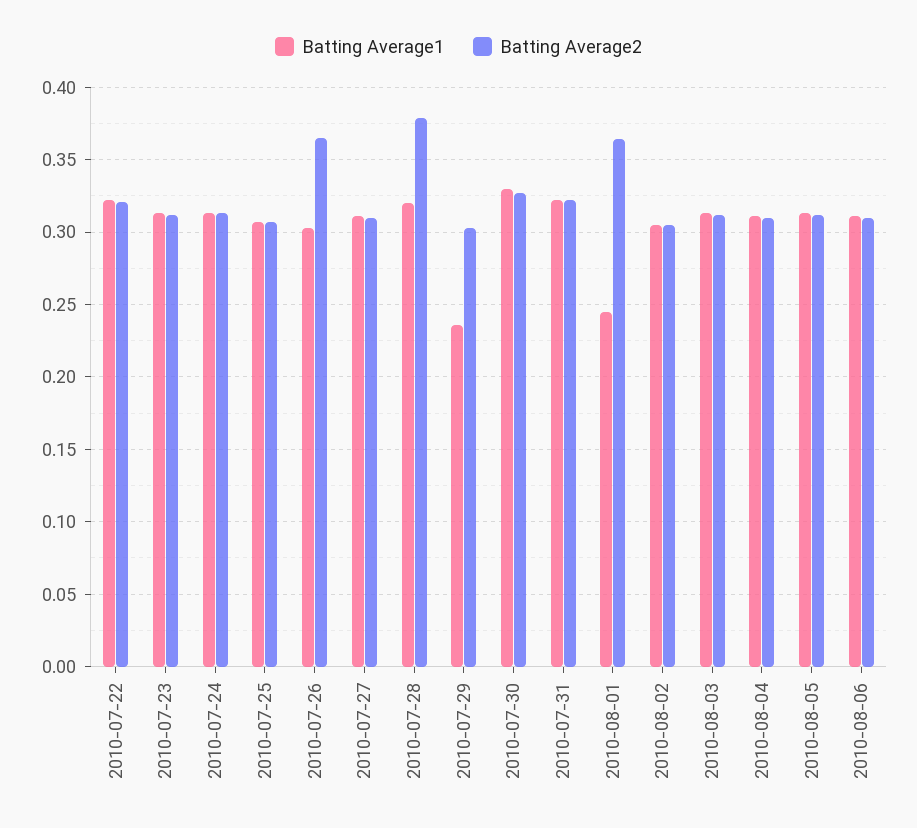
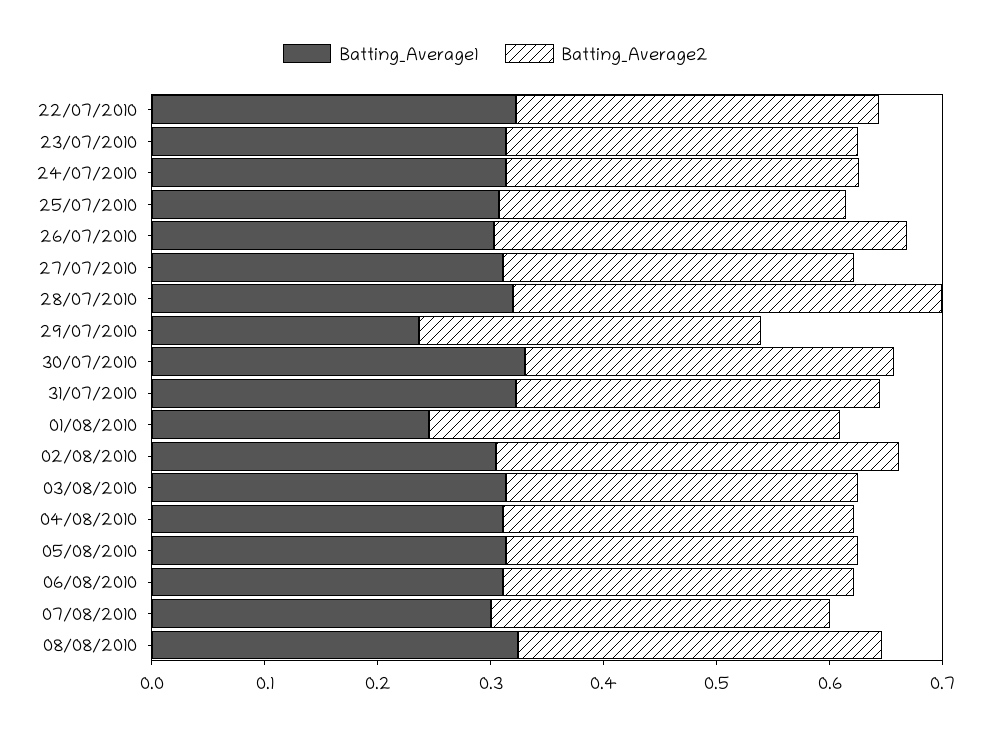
Batting Average2, 2010-08-02: 0.305 -> 0.36
Batting Average1, 07/08/2010: none -> 0.3
Batting Average2, 07/08/2010: none -> 0.3
Batting Average1, 08/08/2010: none -> 0.32
Batting Average2, 08/08/2010: none -> 0.32

